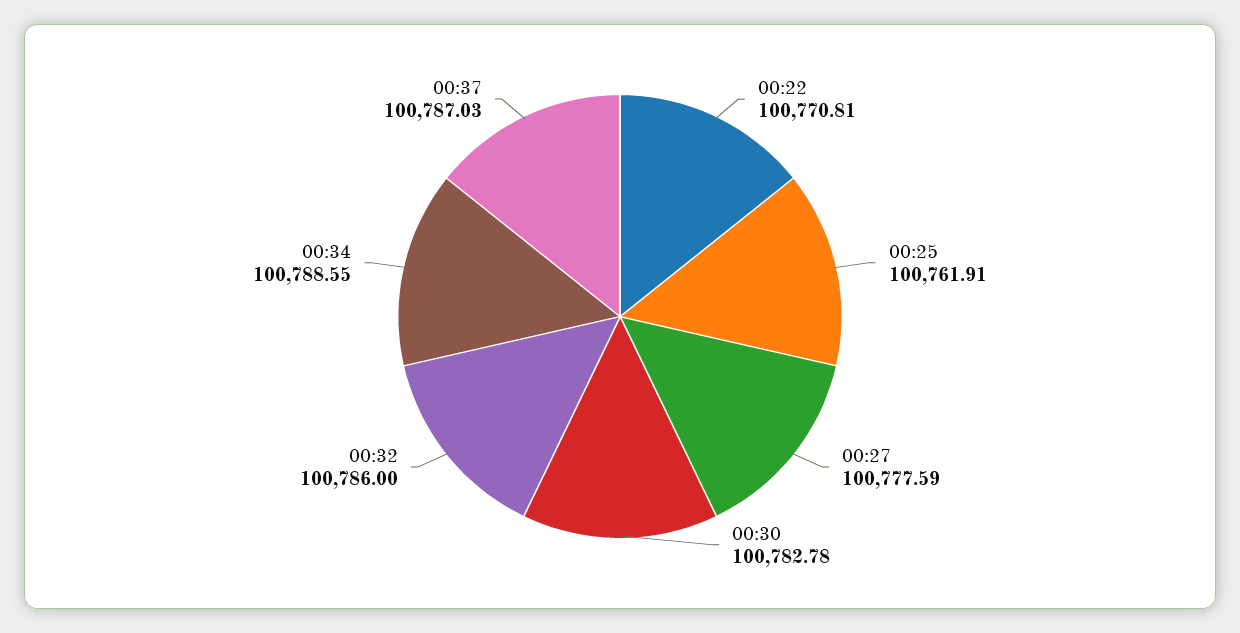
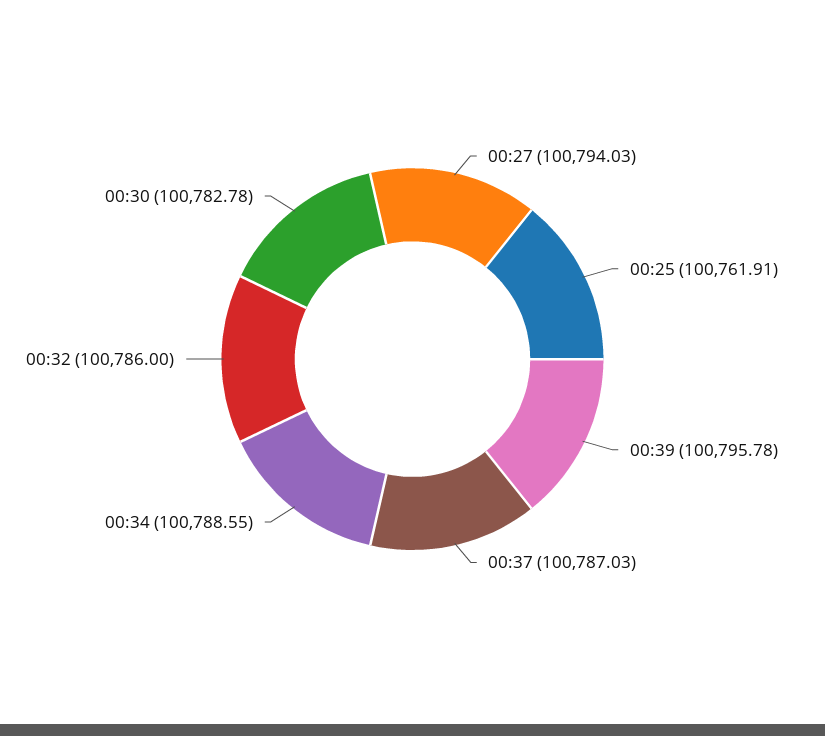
00:22: 100770.81 -> none
00:27: 100777.59 -> 100794.03
00:39: none -> 100795.78

